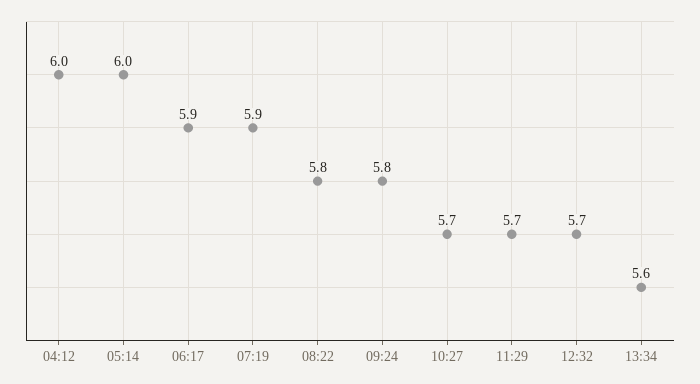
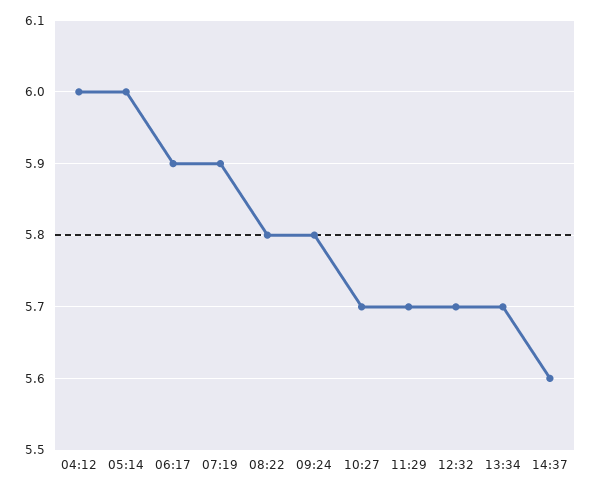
13:34: 5.6 -> 5.7
14:37: none -> 5.6

